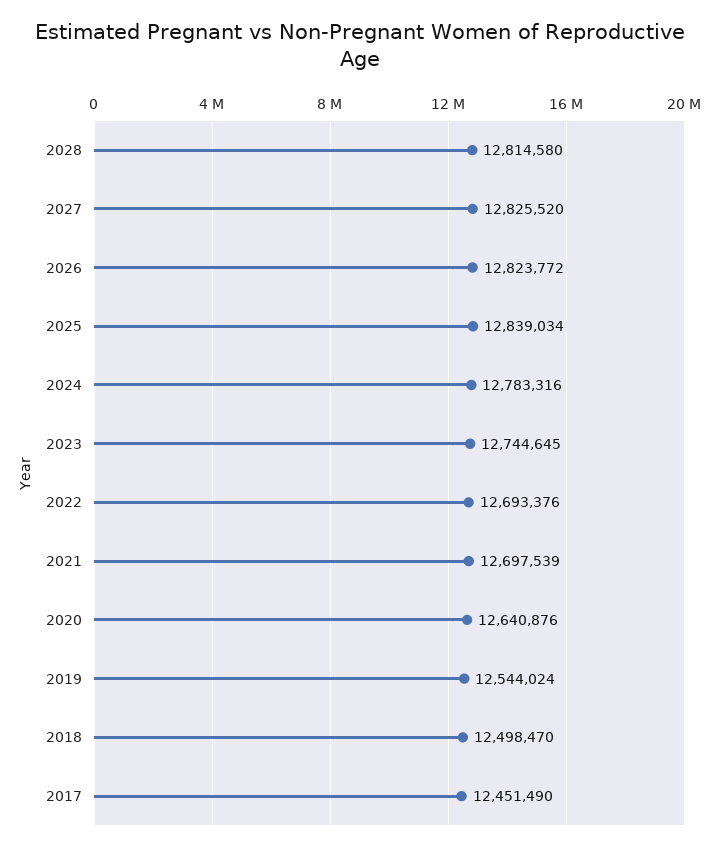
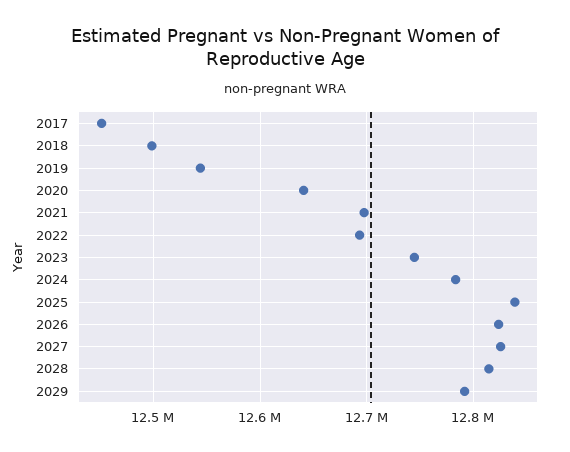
2029: none -> 12790000

